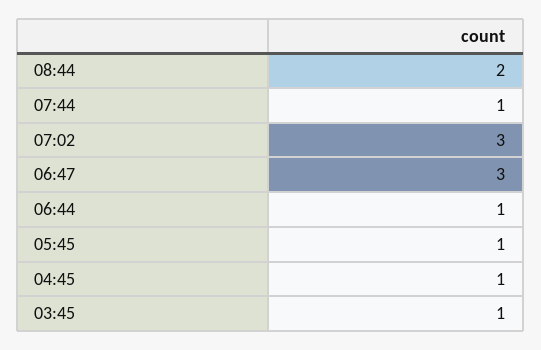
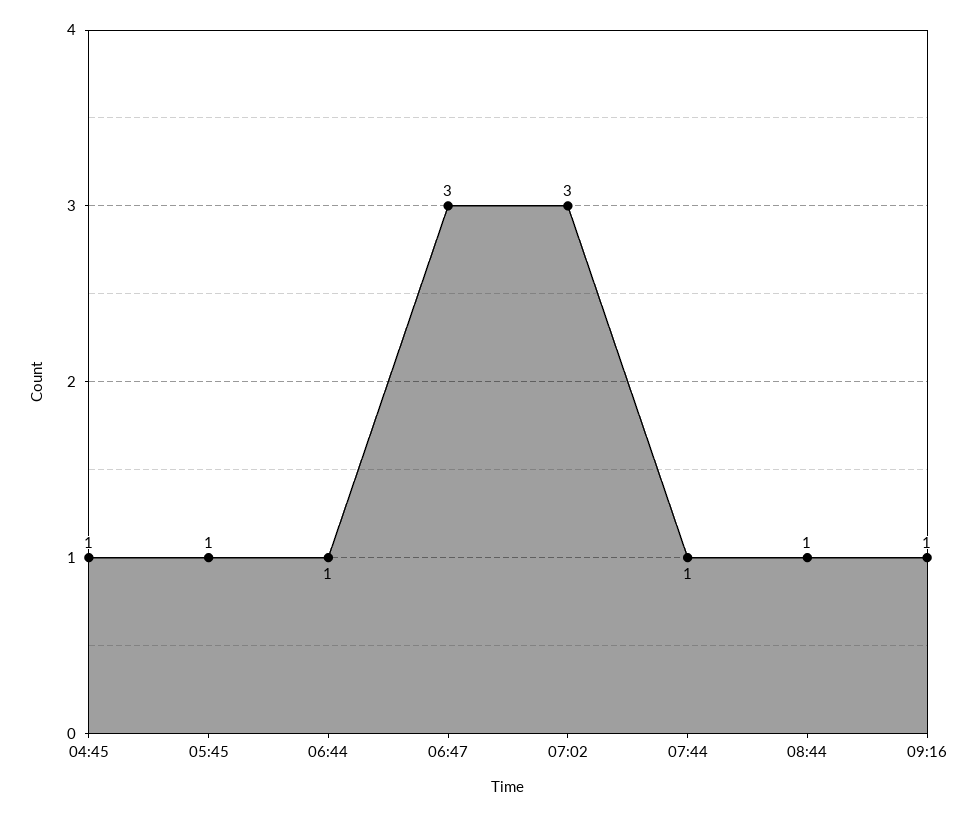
08:44: 2 -> 1
03:45: 1 -> none
09:16: none -> 1

